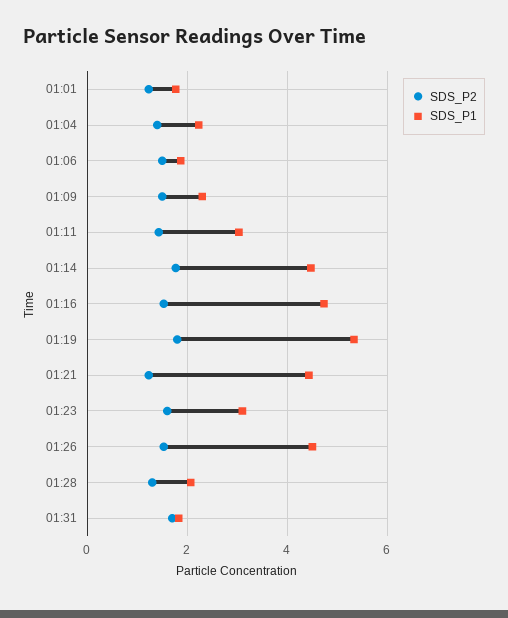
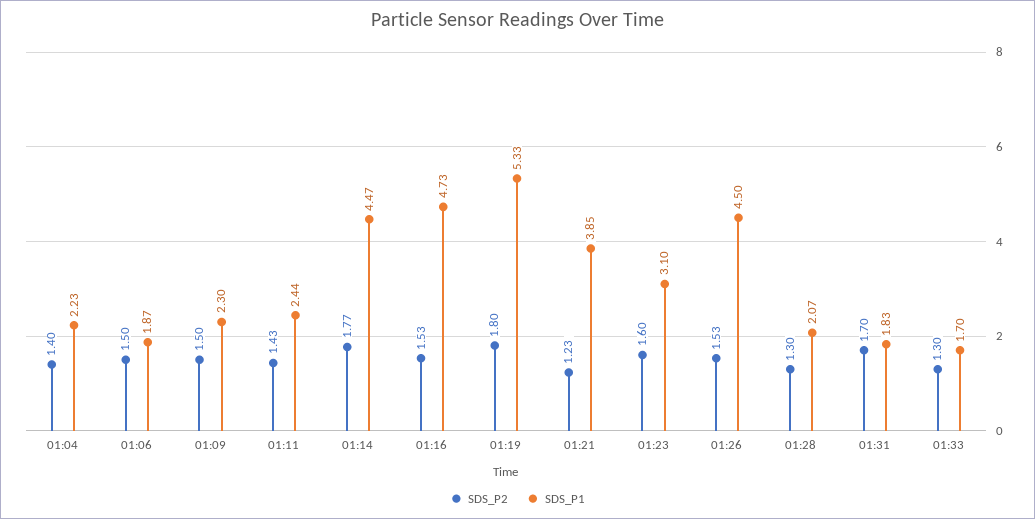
SDS_P2, 01:01: 1.2 -> none
SDS_P1, 01:01: 1.8 -> none
SDS_P1, 01:11: 3 -> 2.44
SDS_P1, 01:21: 4.4 -> 3.85
SDS_P2, 01:33: none -> 1.3
SDS_P1, 01:33: none -> 1.7

